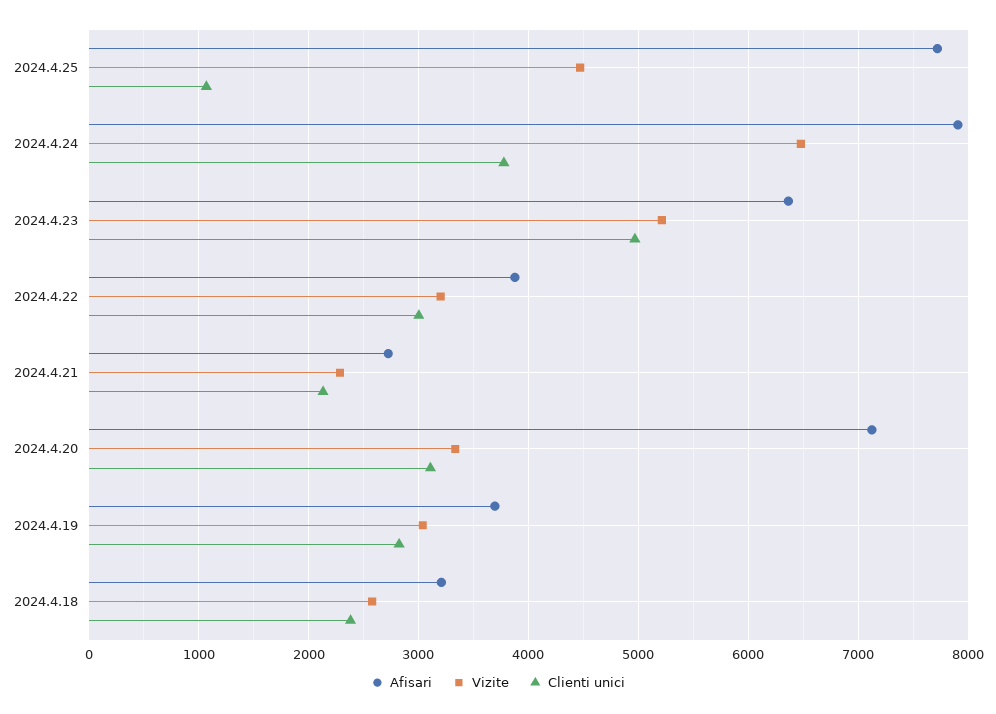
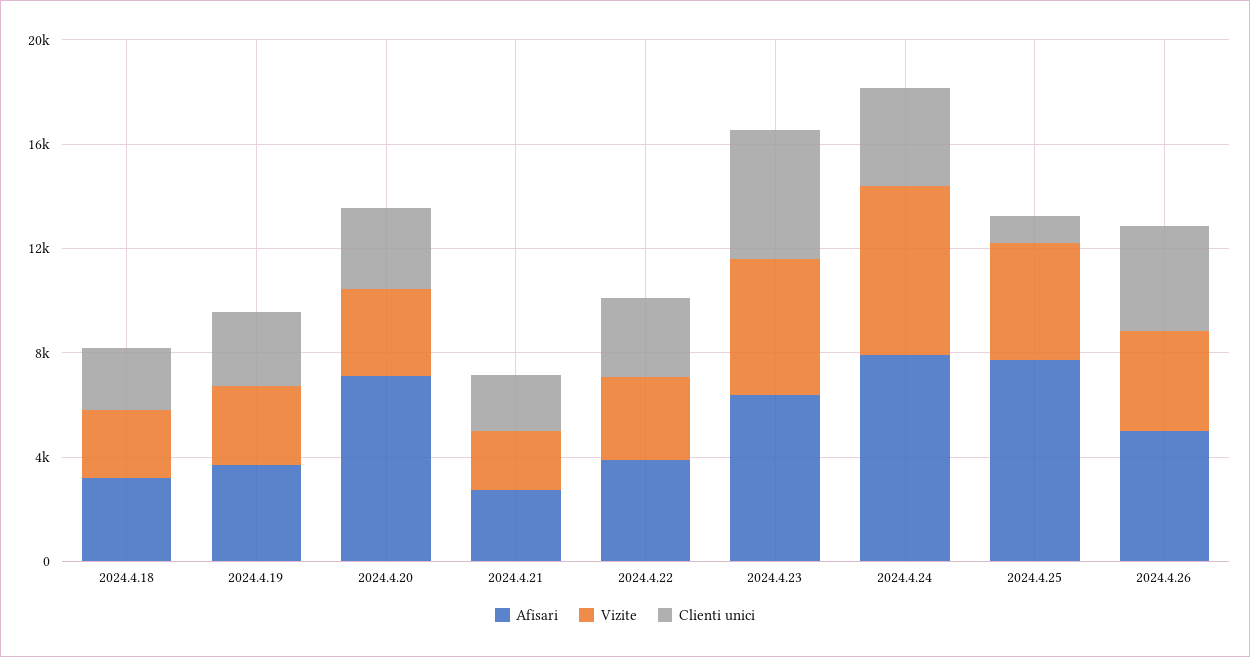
Afisari, 2024.4.26: none -> 5000
Vizite, 2024.4.26: none -> 4000
Clienti unici, 2024.4.26: none -> 4000

